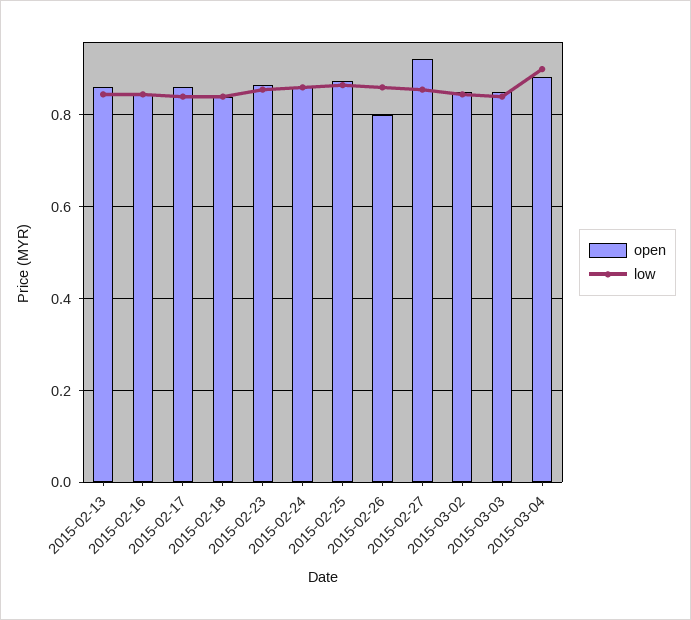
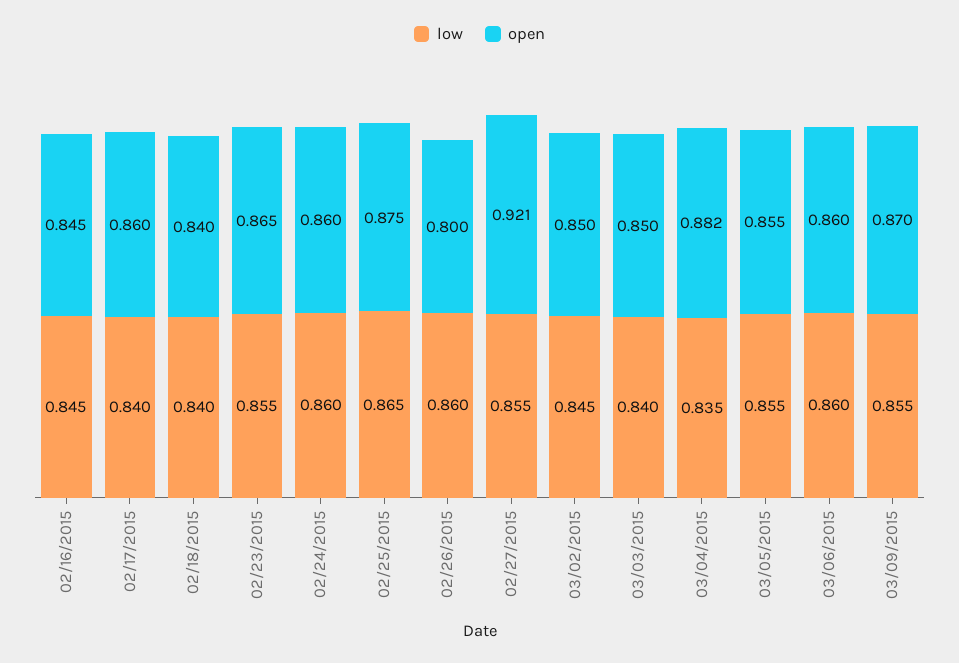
open, 2015-02-13: 0.86 -> none
low, 2015-02-13: 0.84 -> none
low, 2015-03-04: 0.9 -> 0.835
low, 03/05/2015: none -> 0.855
open, 03/05/2015: none -> 0.855
low, 03/06/2015: none -> 0.86
open, 03/06/2015: none -> 0.86
low, 03/09/2015: none -> 0.855
open, 03/09/2015: none -> 0.87

